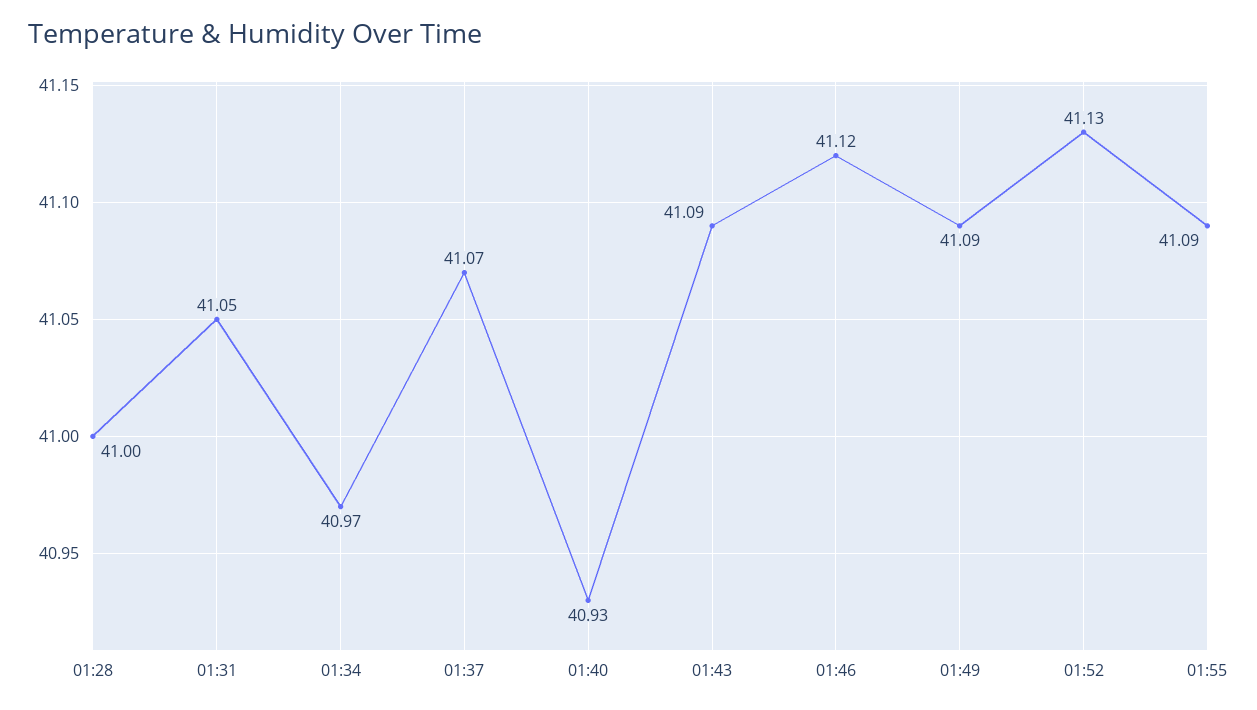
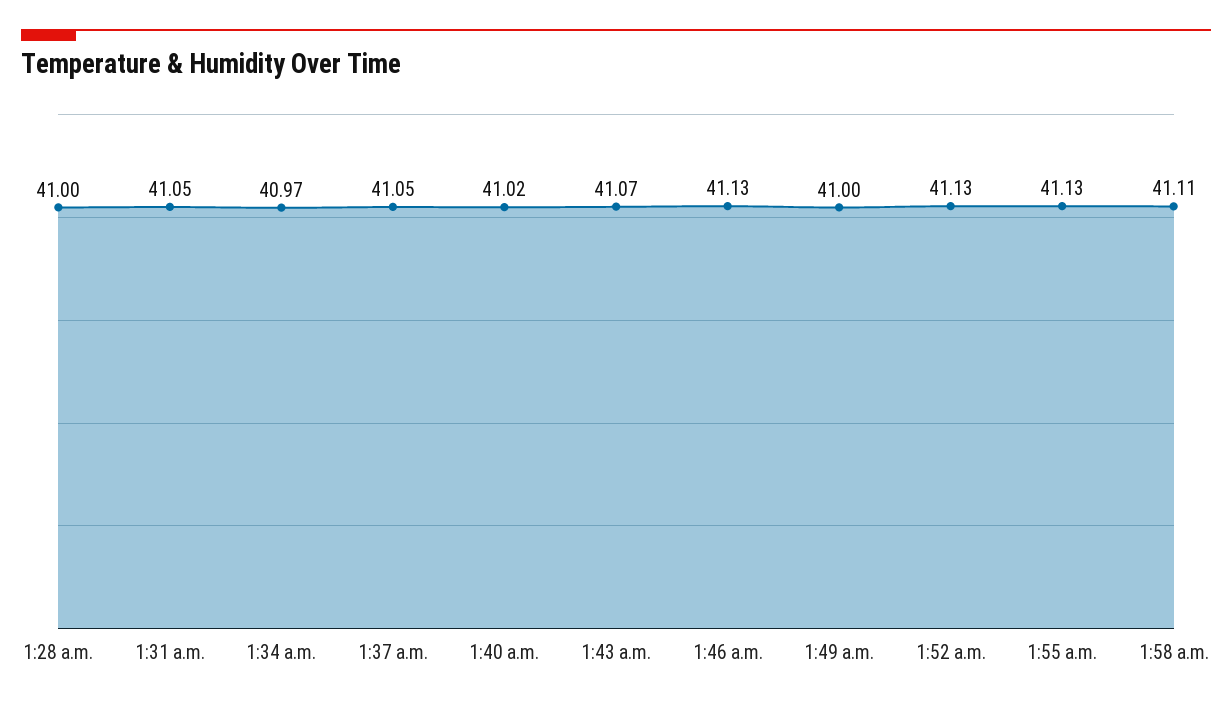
01:37: 41.07 -> 41.05
01:40: 40.93 -> 41.02
01:43: 41.09 -> 41.07
01:46: 41.12 -> 41.13
01:49: 41.09 -> 41
01:55: 41.09 -> 41.13
1:58 a.m.: none -> 41.11

